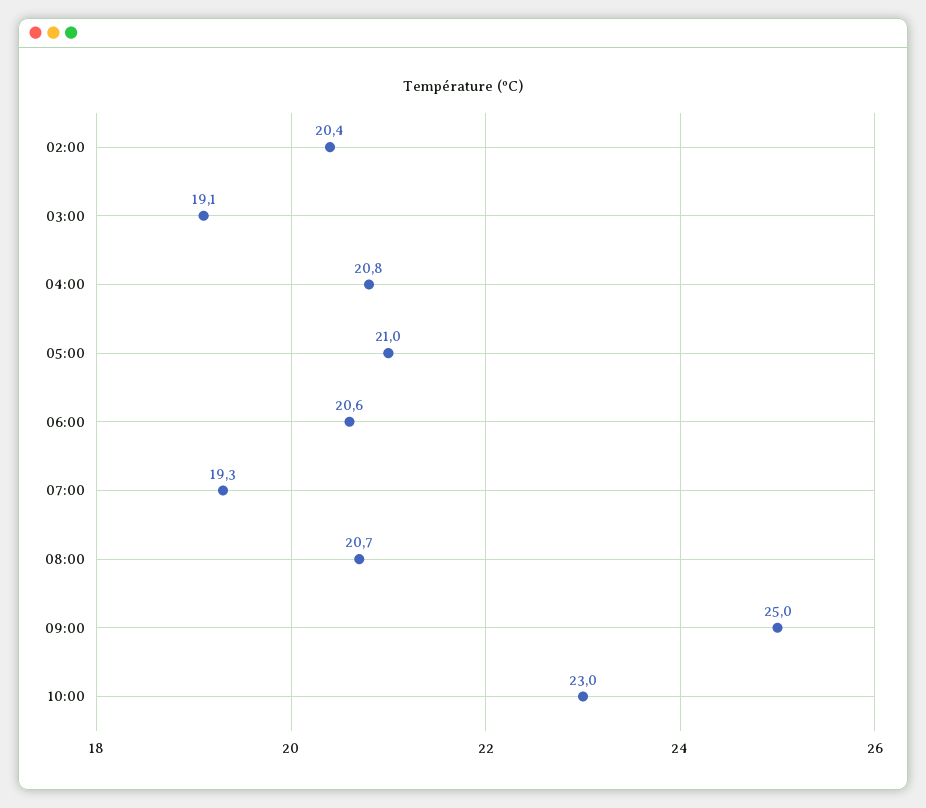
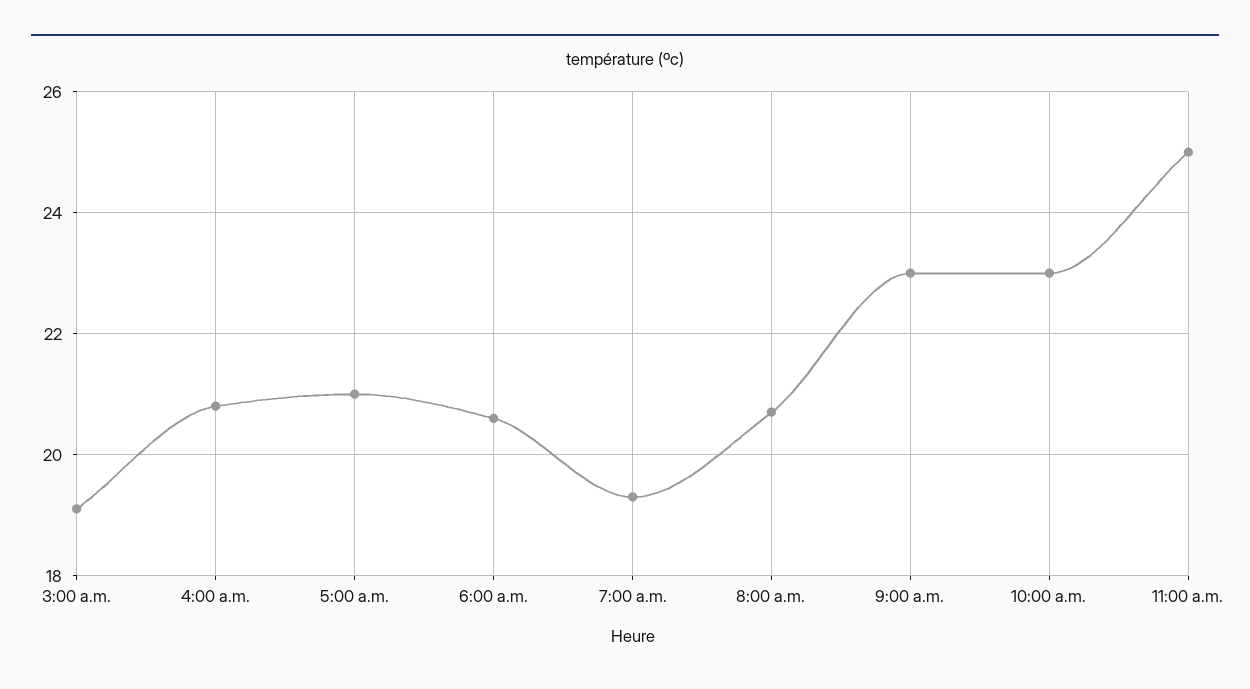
02:00: 20.4 -> none
09:00: 25 -> 23
11:00 a.m.: none -> 25

